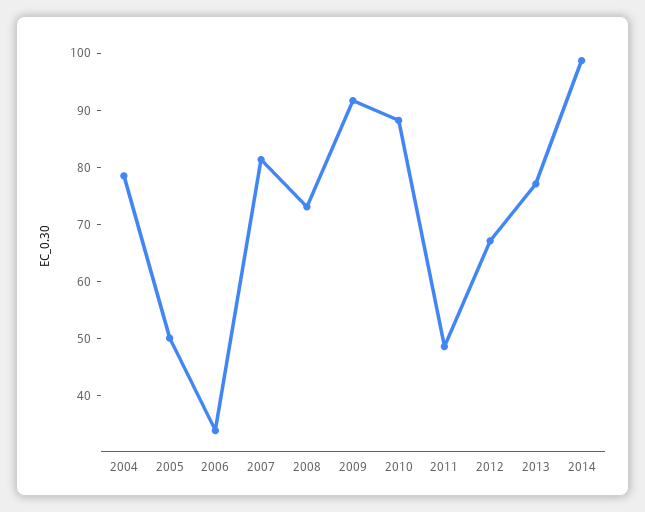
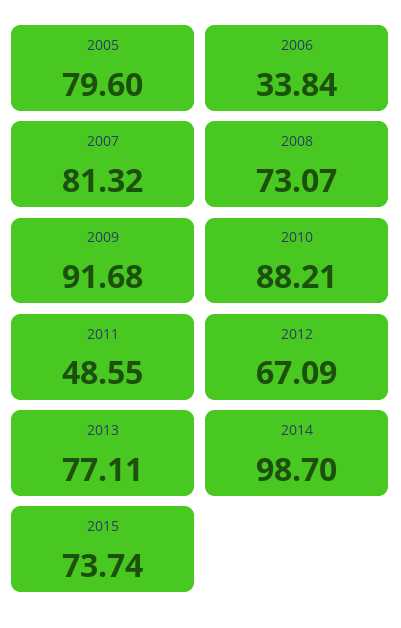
2004: 78 -> none
2005: 50 -> 79.6
2015: none -> 73.74

